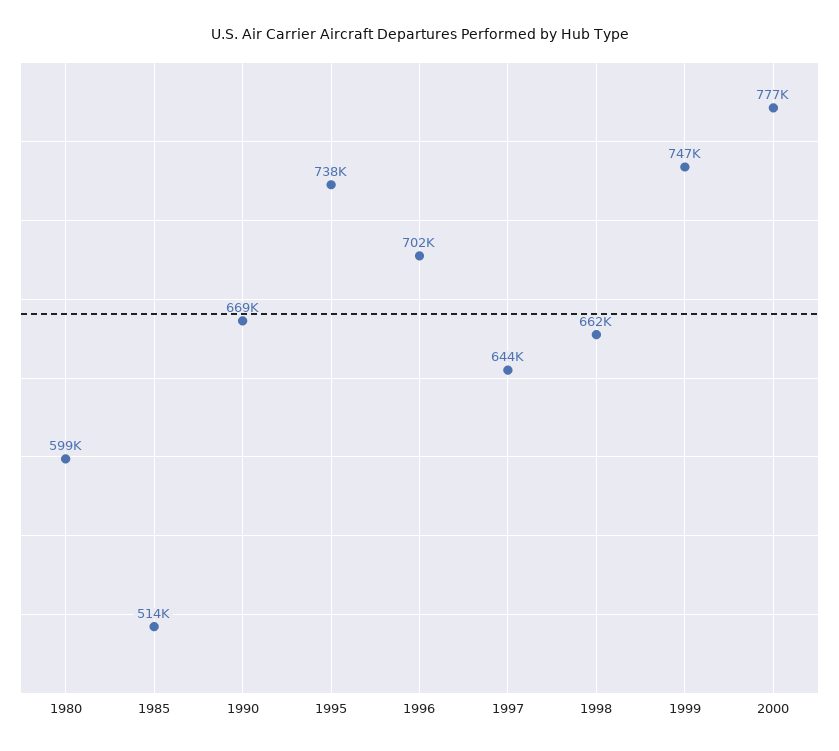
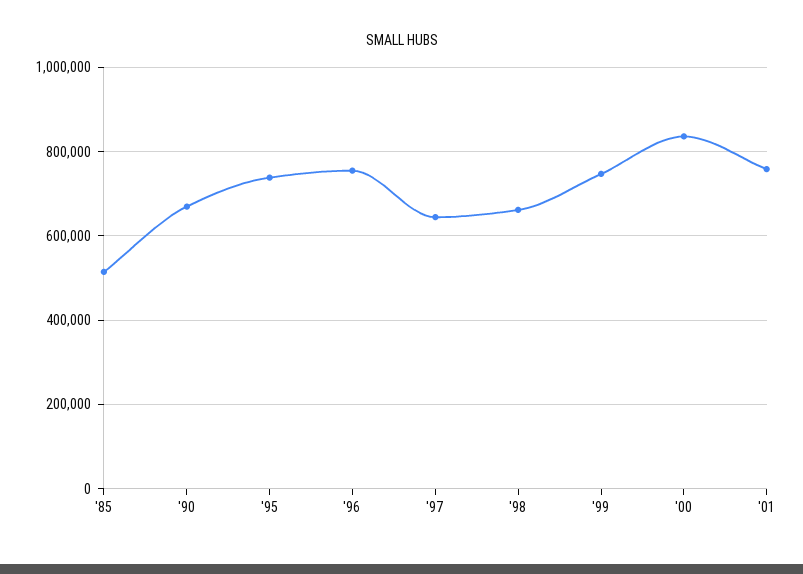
1980: 599000 -> none
1996: 702000 -> 760000
2000: 777000 -> 840000
'01: none -> 760000

